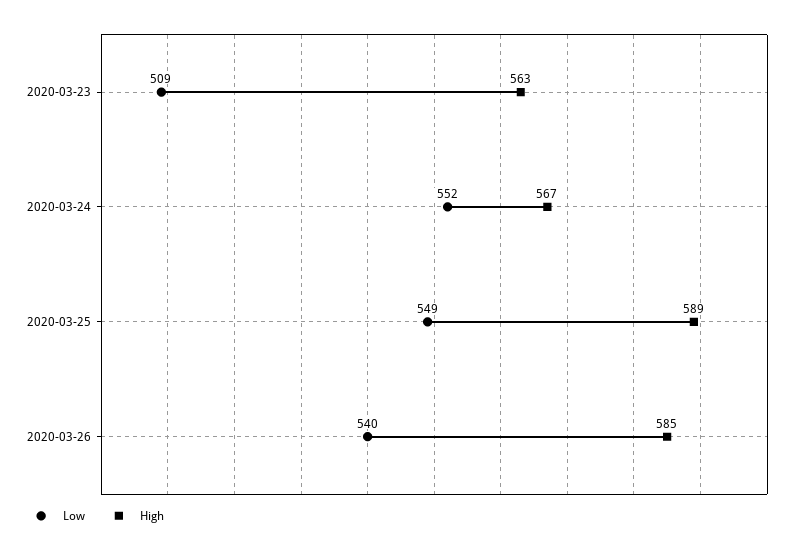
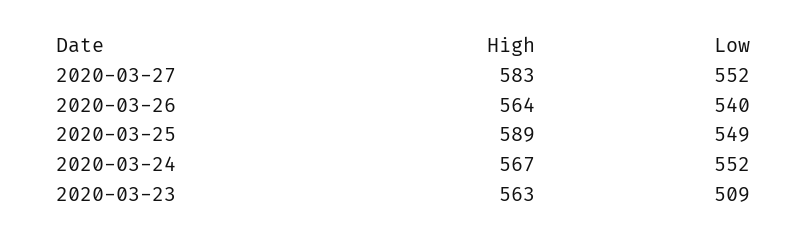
High, 2020-03-26: 585 -> 564
High, 2020-03-27: none -> 583
Low, 2020-03-27: none -> 552

